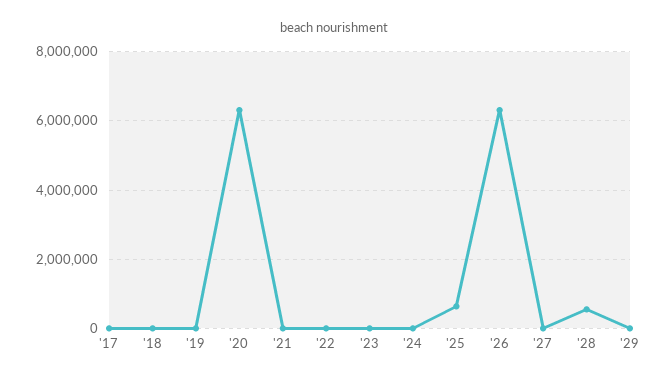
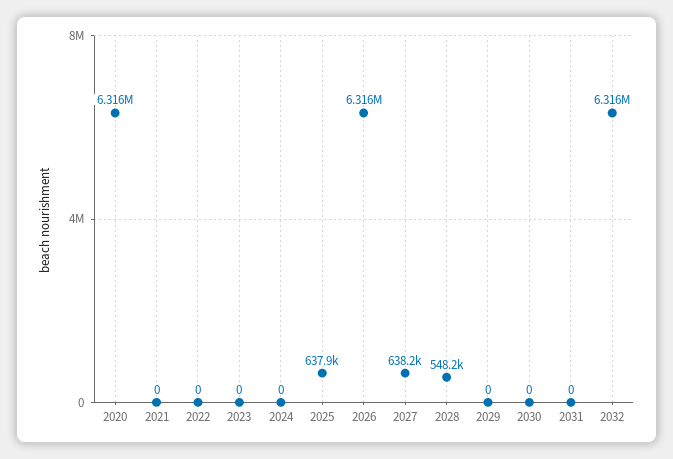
'17: 0 -> none
'18: 0 -> none
'19: 0 -> none
'27: 0 -> 638200
2030: none -> 0
2031: none -> 0
2032: none -> 6316000

